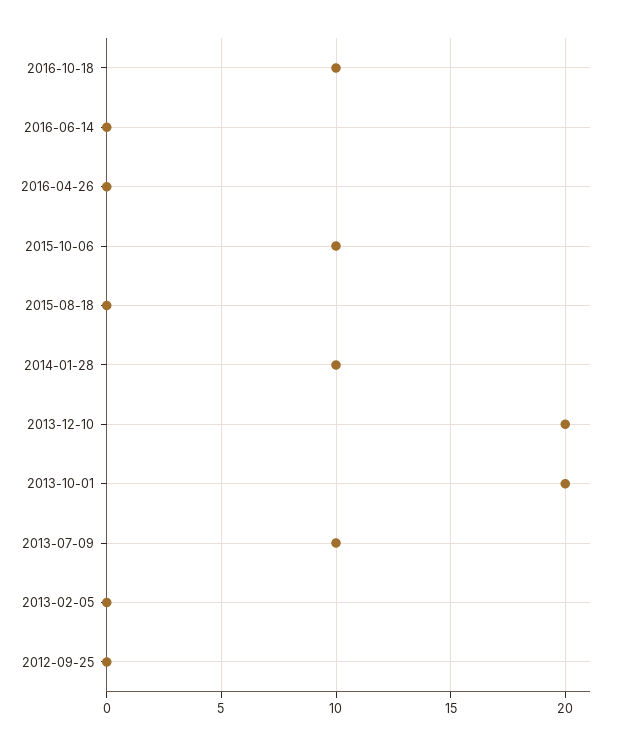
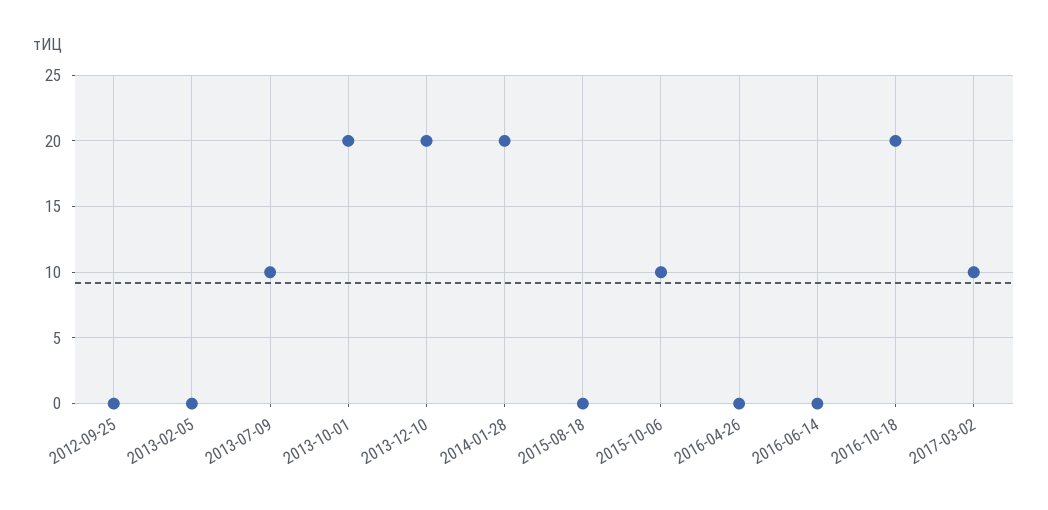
2016-10-18: 10 -> 20
2014-01-28: 10 -> 20
2017-03-02: none -> 10

